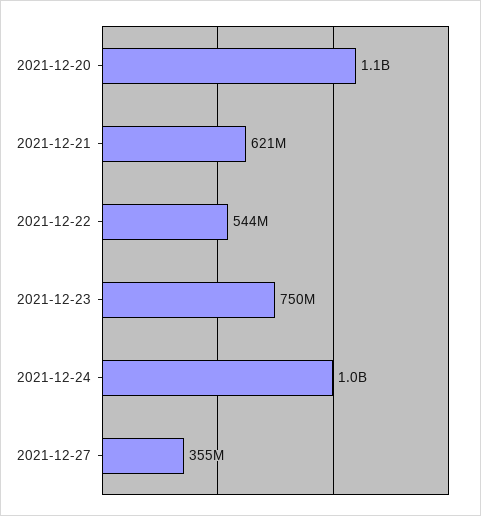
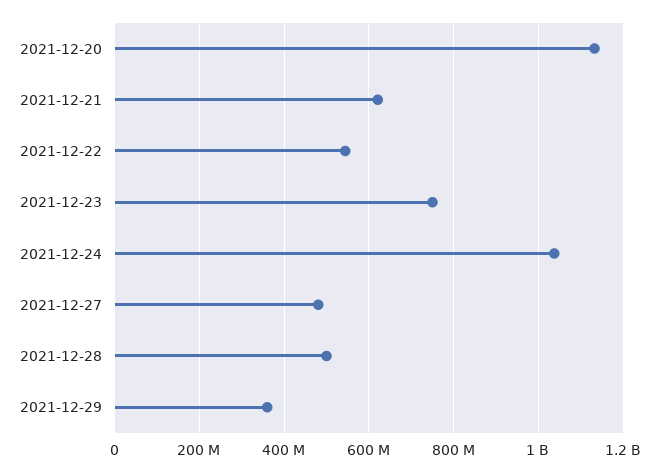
2021-12-27: 355000000 -> 480000000
2021-12-28: none -> 500000000
2021-12-29: none -> 360000000

